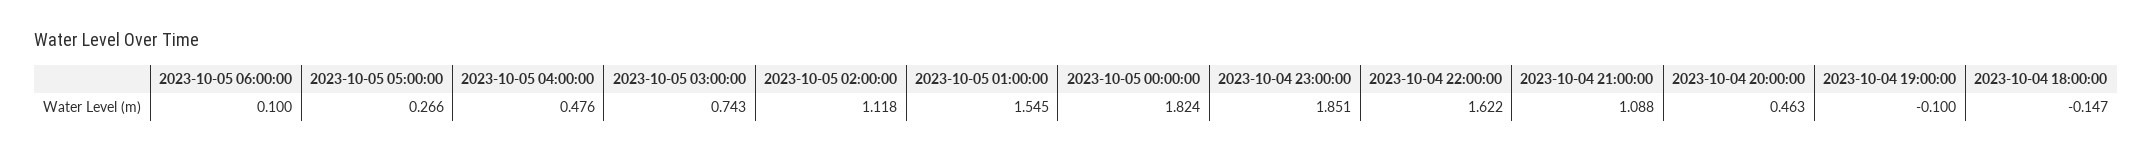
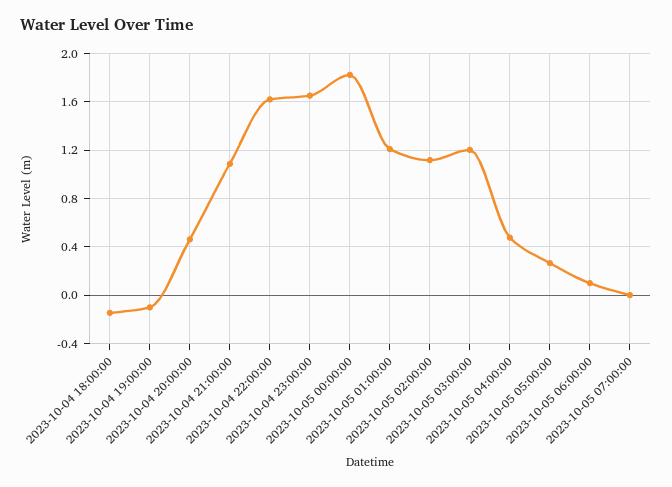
2023-10-05 03:00:00: 0.743 -> 1.2
2023-10-05 01:00:00: 1.545 -> 1.2
2023-10-04 23:00:00: 1.851 -> 1.65
2023-10-05 07:00:00: none -> 0

